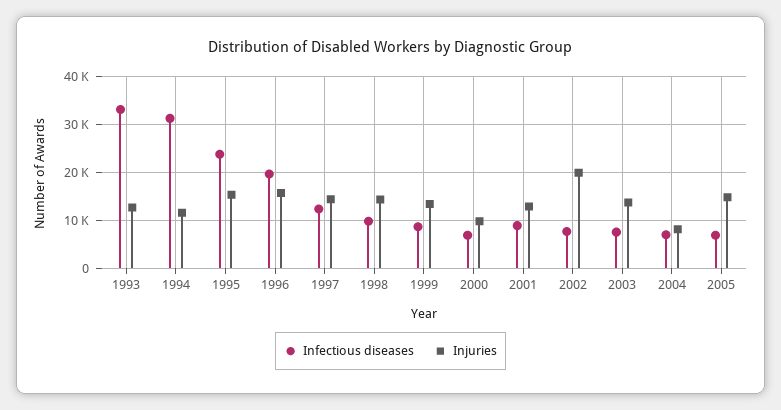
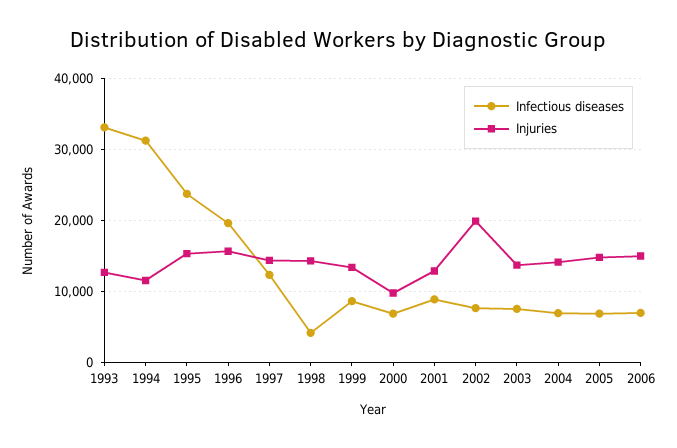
Infectious diseases, 1998: 10000 -> 4000
Injuries, 2004: 8000 -> 14000
Infectious diseases, 2006: none -> 7000
Injuries, 2006: none -> 15000

